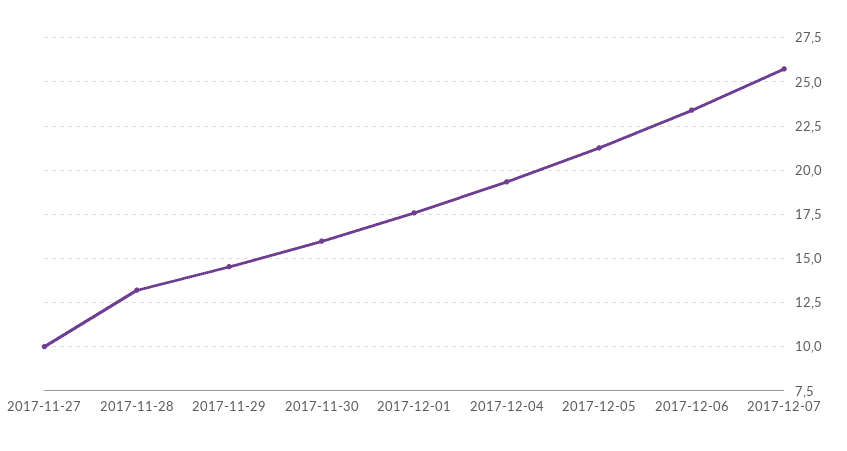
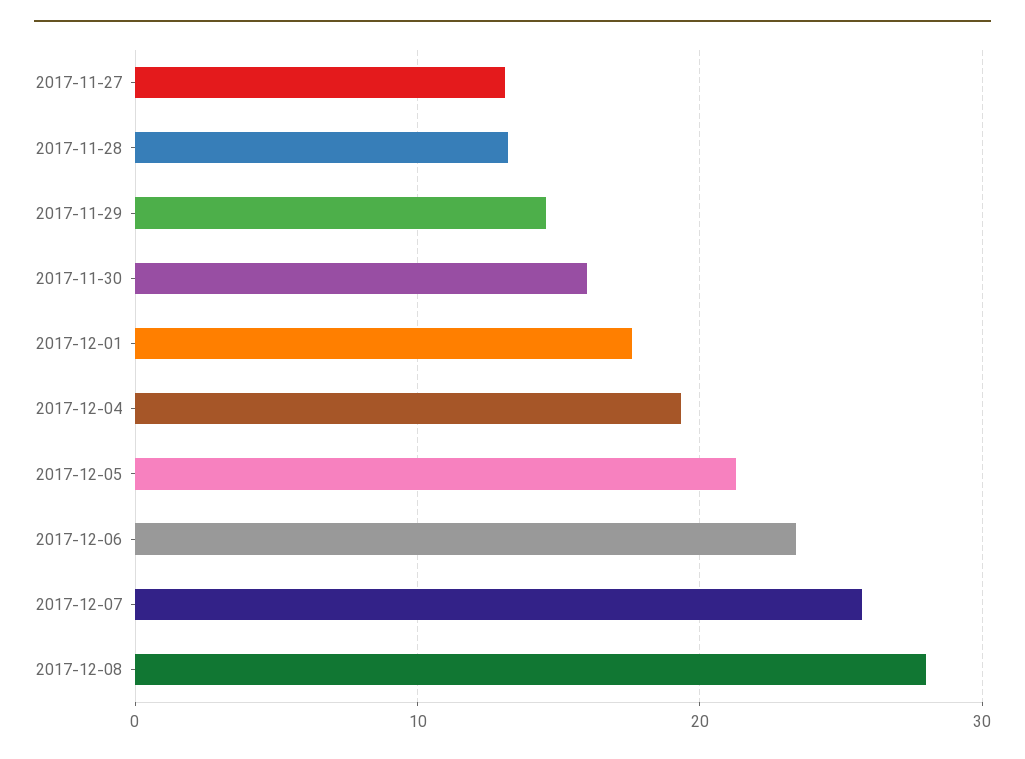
2017-11-27: 10 -> 13
2017-12-08: none -> 28

